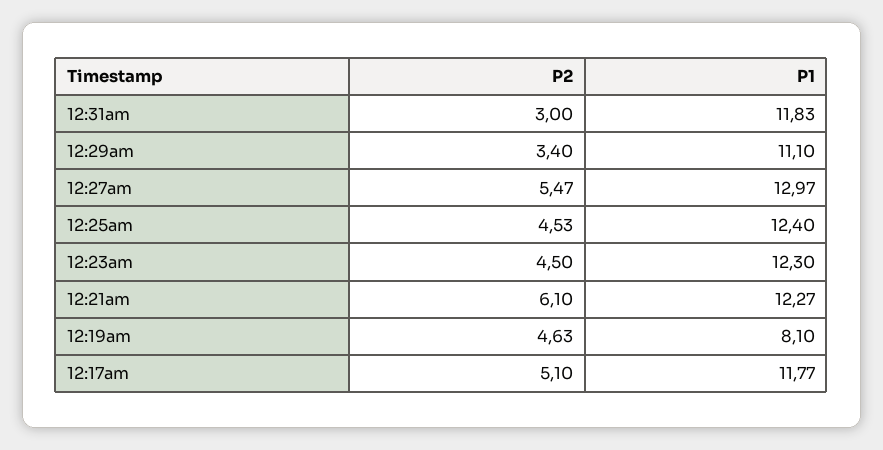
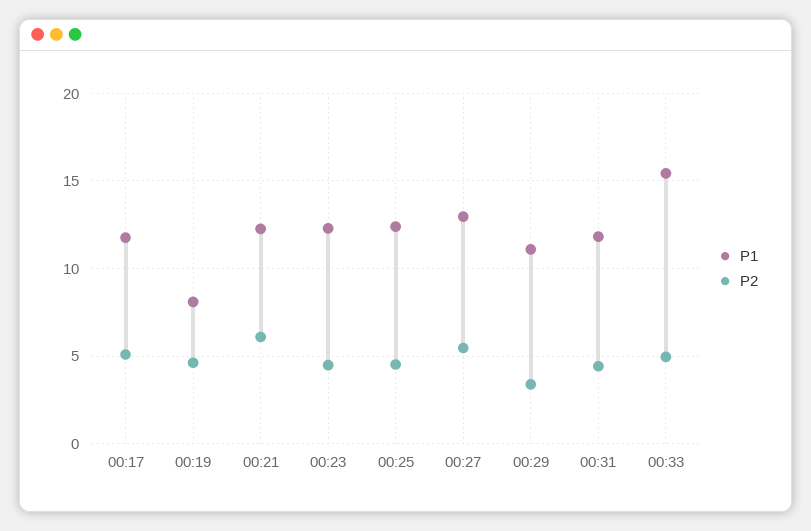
P2, 12:31am: 3 -> 4.5
P1, 00:33: none -> 15.5
P2, 00:33: none -> 5

